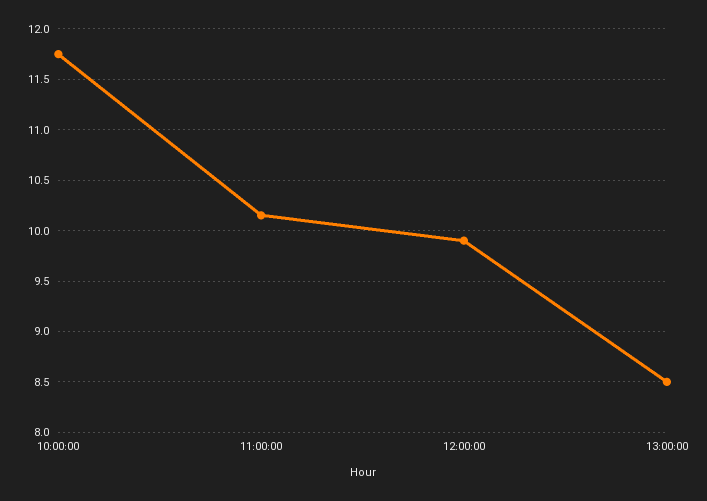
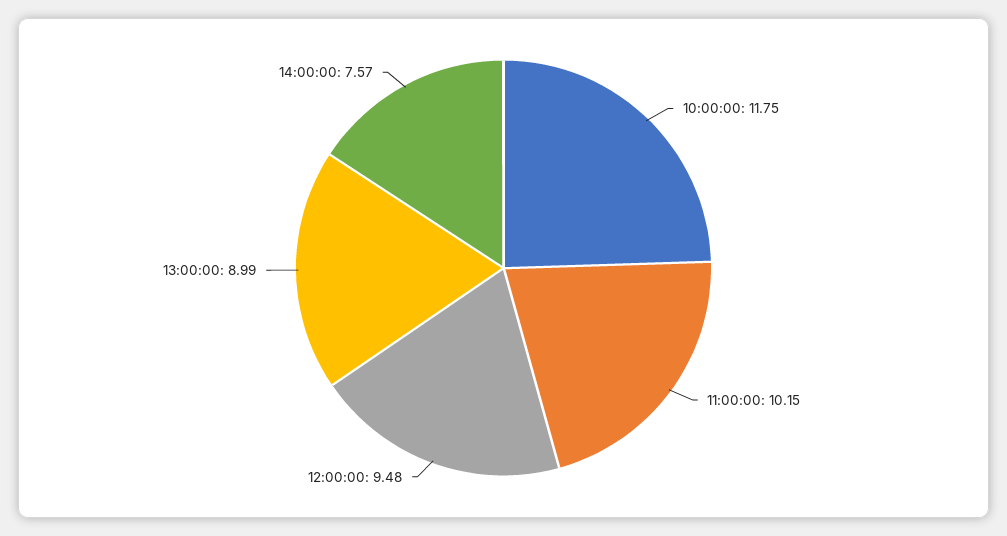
12:00:00: 9.9 -> 9.48
13:00:00: 8.5 -> 8.99
14:00:00: none -> 7.57

